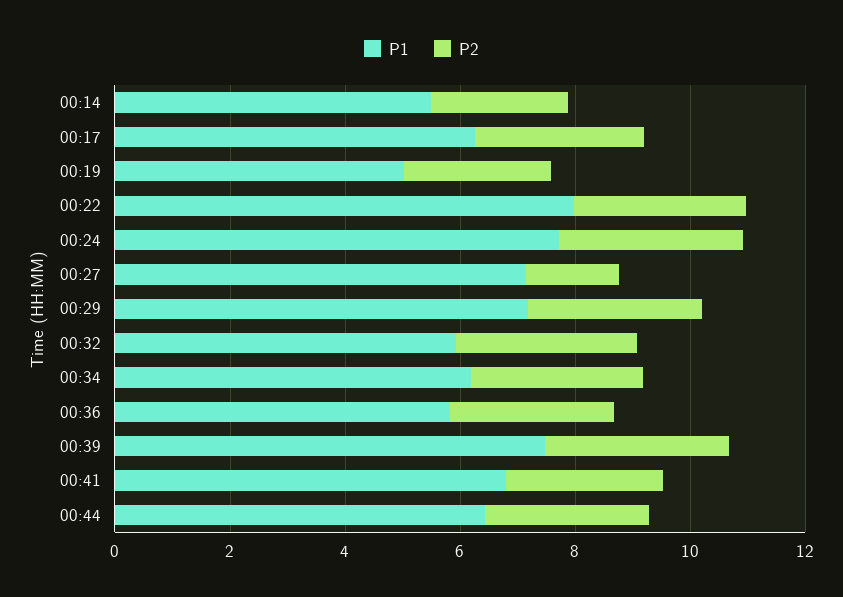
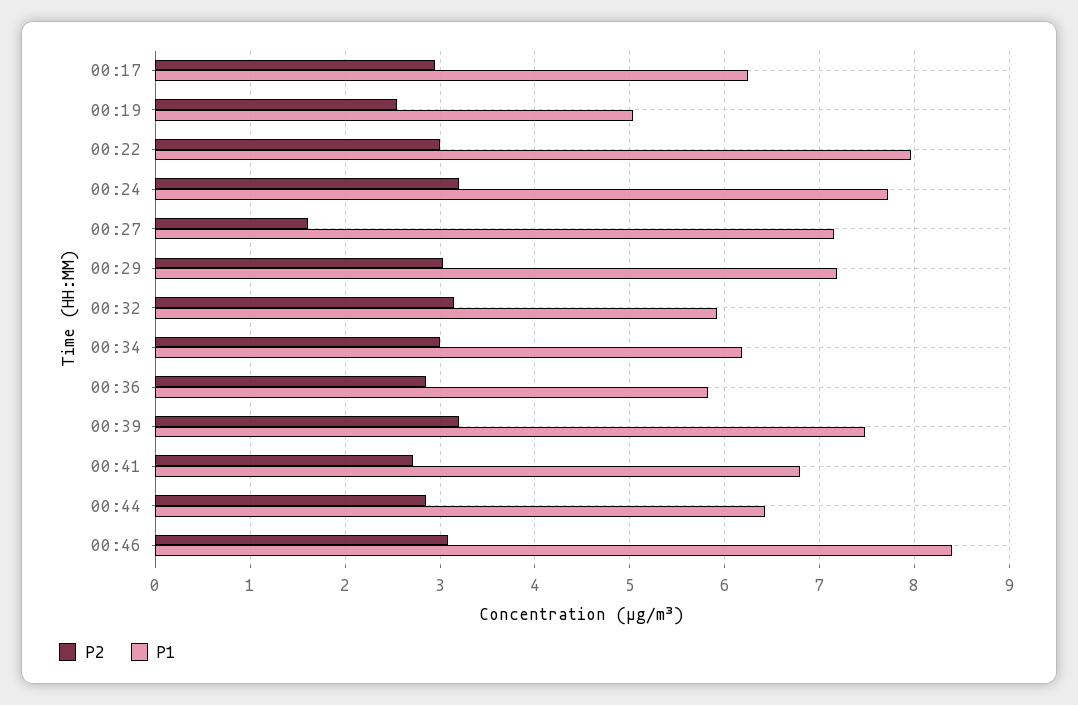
P1, 00:14: 5.5 -> none
P2, 00:14: 2.5 -> none
P2, 00:46: none -> 3.1
P1, 00:46: none -> 8.4

